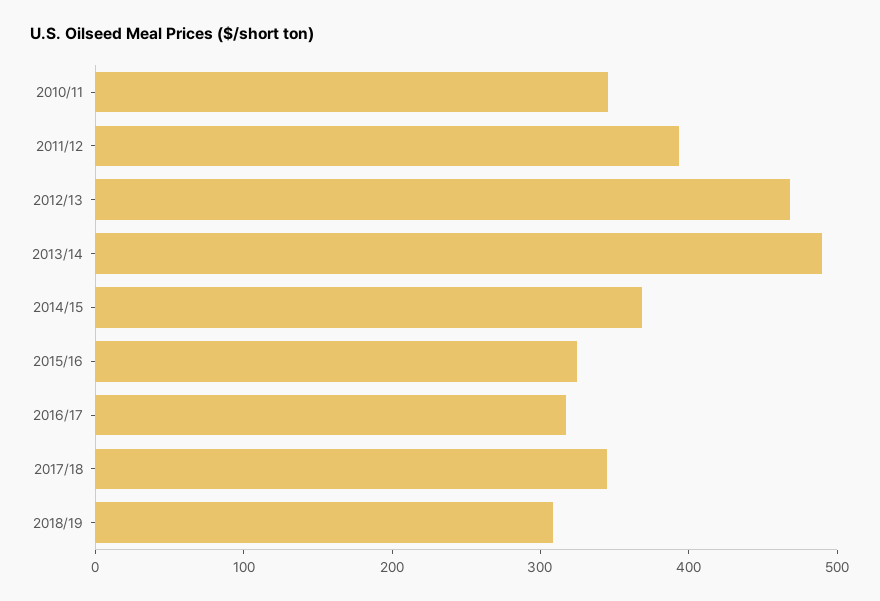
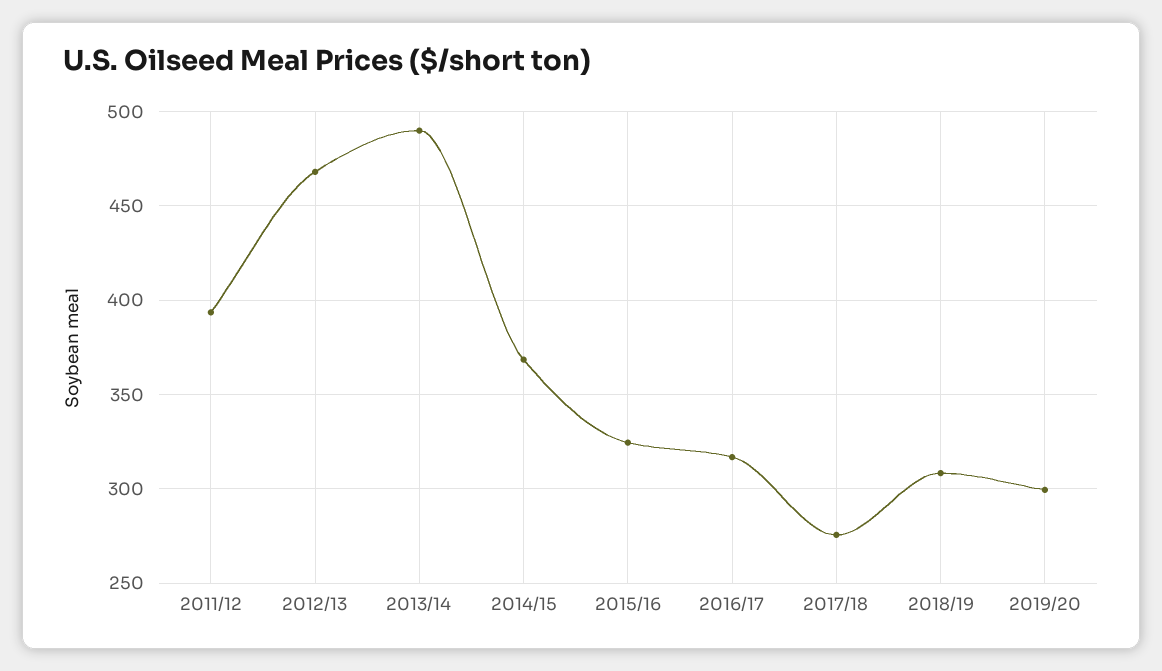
2010/11: 340 -> none
2017/18: 340 -> 275
2019/20: none -> 300

